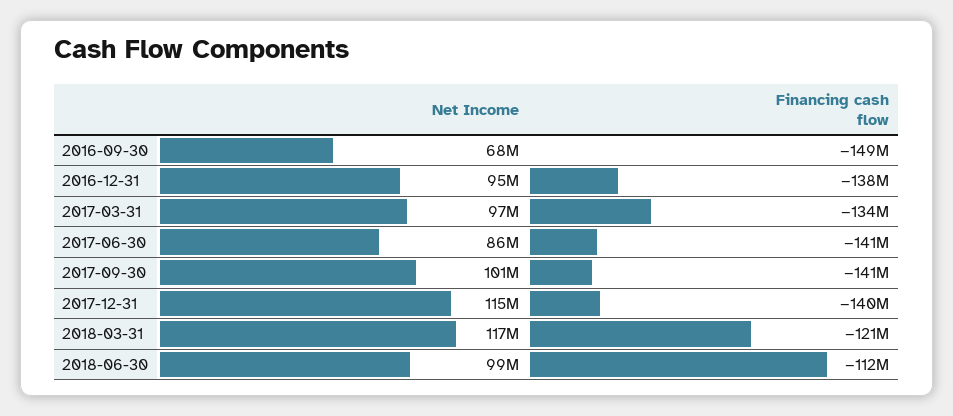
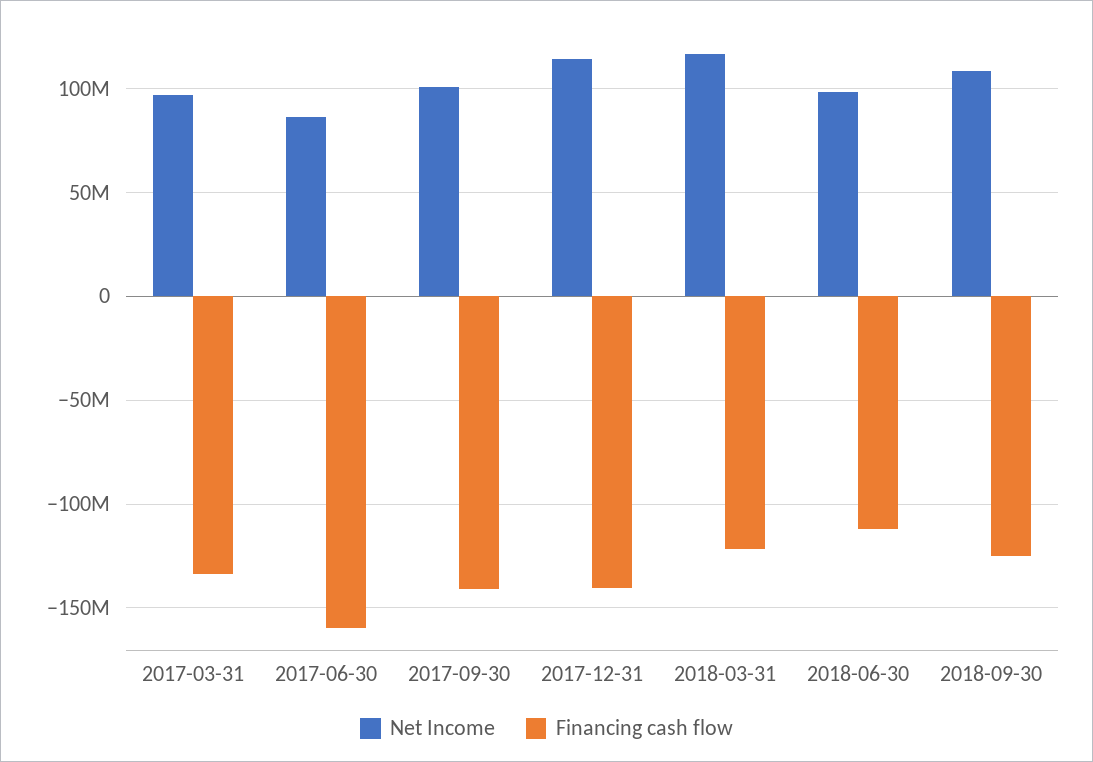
Net Income, 2016-09-30: 68000000 -> none
Financing cash flow, 2016-09-30: -149000000 -> none
Net Income, 2016-12-31: 95000000 -> none
Financing cash flow, 2016-12-31: -138000000 -> none
Financing cash flow, 2017-06-30: -141000000 -> -160000000
Net Income, 2018-09-30: none -> 110000000
Financing cash flow, 2018-09-30: none -> -125000000

